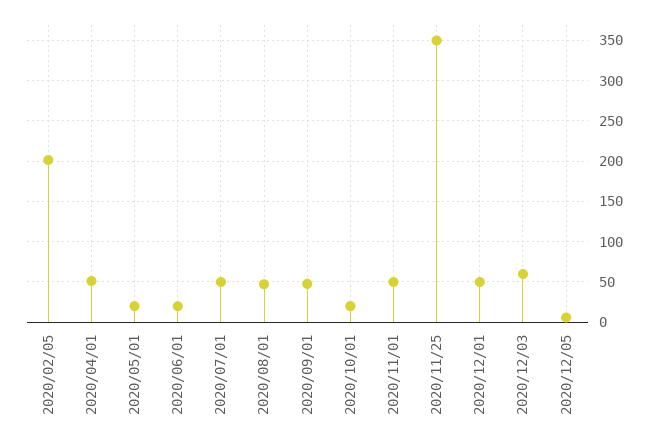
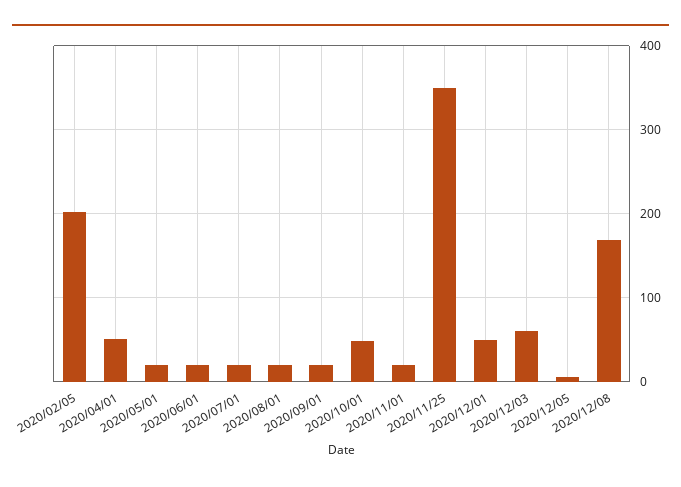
2020/07/01: 50 -> 20
2020/08/01: 50 -> 20
2020/09/01: 50 -> 20
2020/10/01: 20 -> 50
2020/11/01: 50 -> 20
2020/12/08: none -> 170

